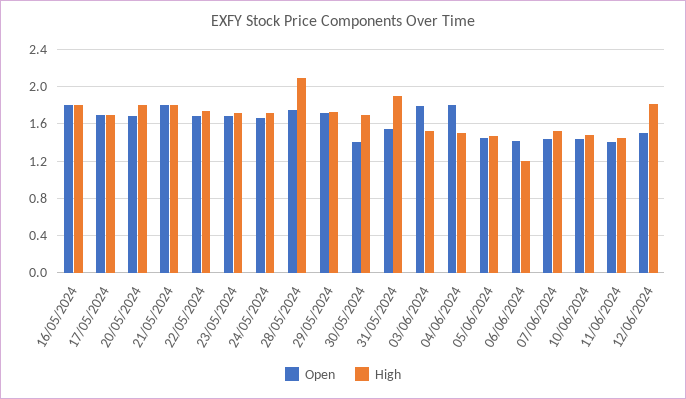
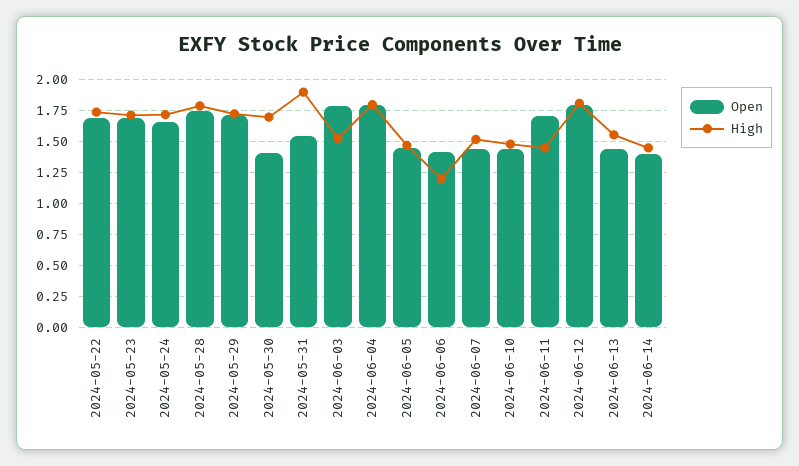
Open, 16/05/2024: 1.8 -> none
High, 16/05/2024: 1.8 -> none
Open, 17/05/2024: 1.7 -> none
High, 17/05/2024: 1.7 -> none
Open, 20/05/2024: 1.7 -> none
High, 20/05/2024: 1.8 -> none
Open, 21/05/2024: 1.8 -> none
High, 21/05/2024: 1.8 -> none
High, 28/05/2024: 2.1 -> 1.8
High, 04/06/2024: 1.5 -> 1.8
Open, 11/06/2024: 1.4 -> 1.7
Open, 12/06/2024: 1.5 -> 1.8
Open, 2024-06-13: none -> 1.45
High, 2024-06-13: none -> 1.55
Open, 2024-06-14: none -> 1.4
High, 2024-06-14: none -> 1.45

